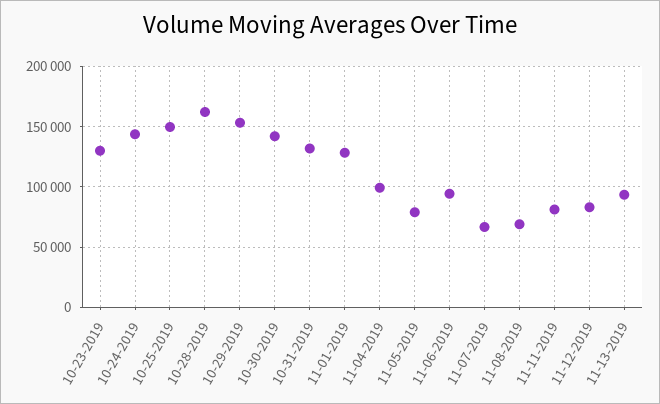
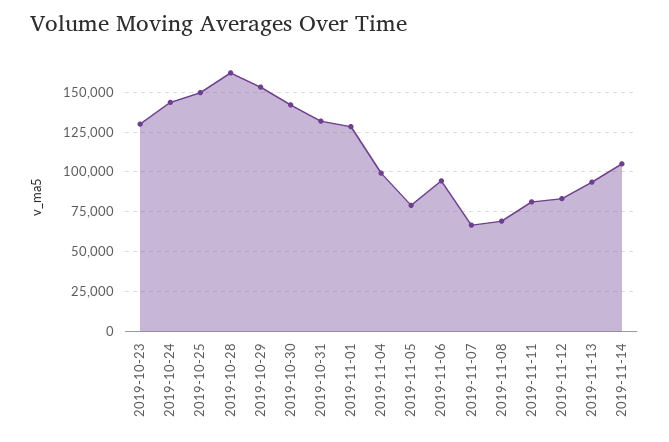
2019-11-14: none -> 105000

